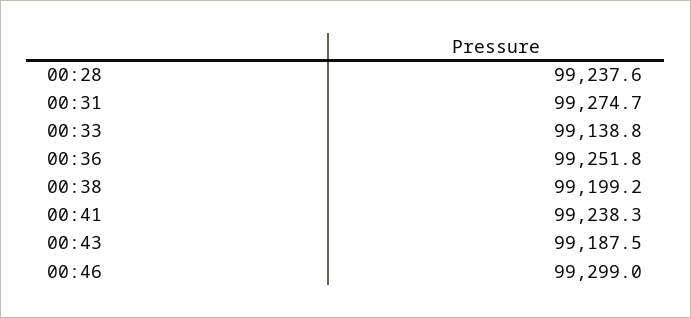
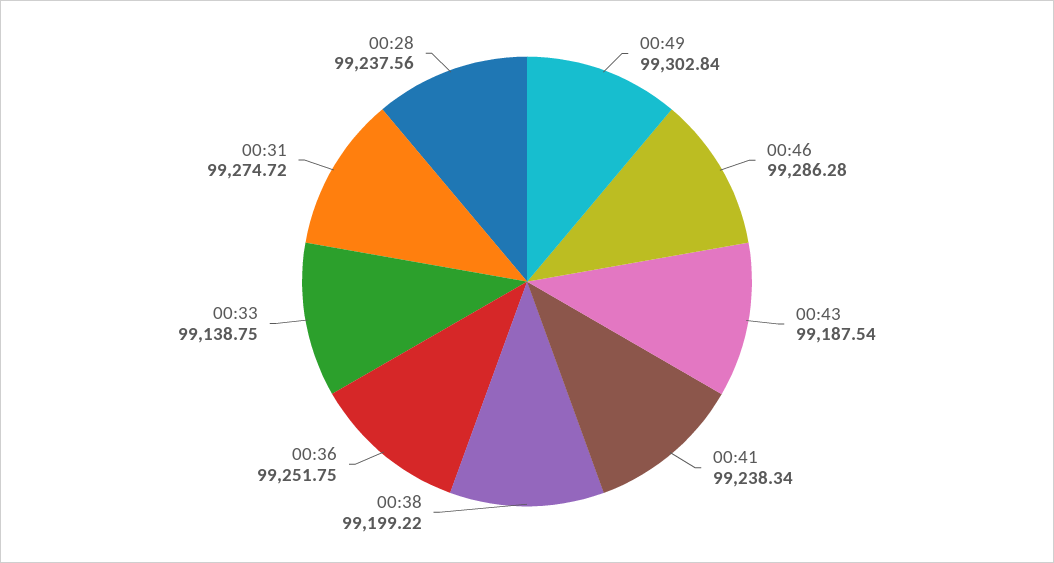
00:46: 99299 -> 99286.28
00:49: none -> 99302.84

